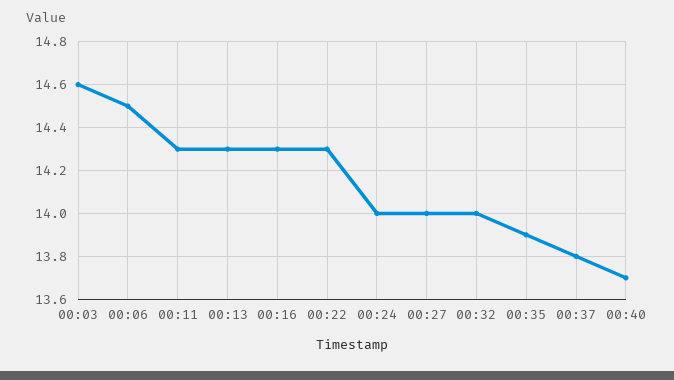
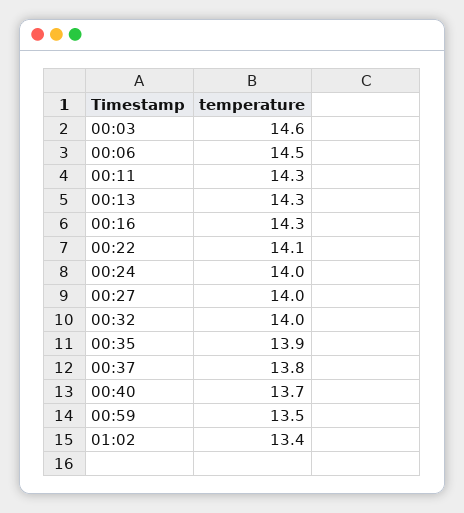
00:22: 14.3 -> 14.1
00:59: none -> 13.5
01:02: none -> 13.4

